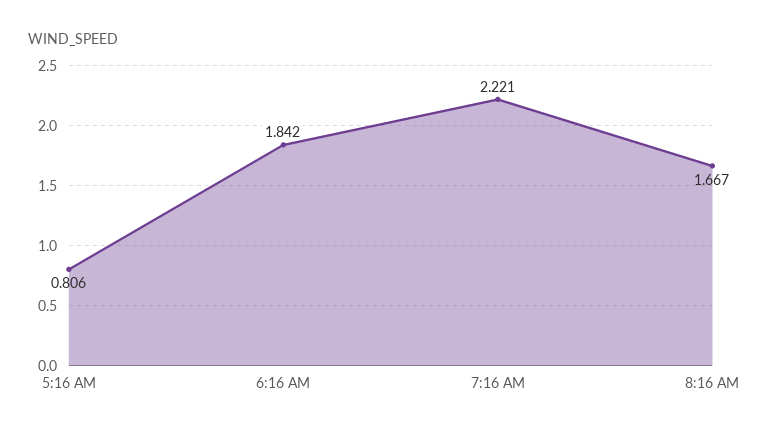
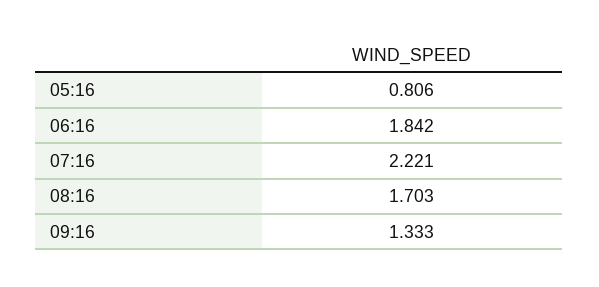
8:16 AM: 1.667 -> 1.703
09:16: none -> 1.333

